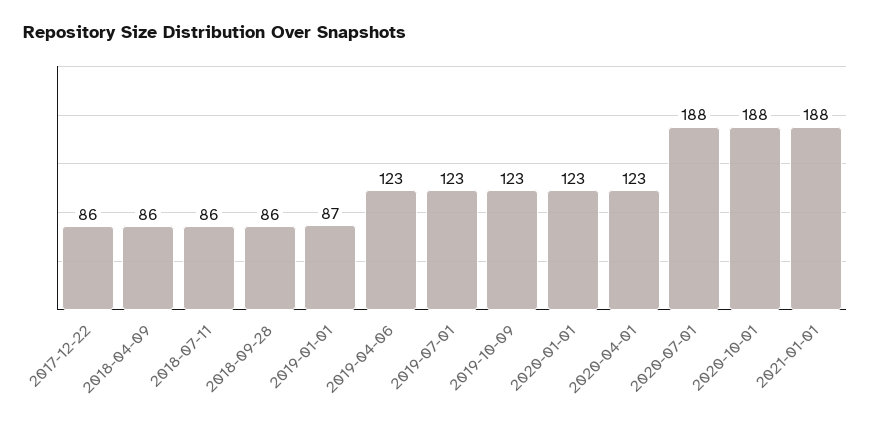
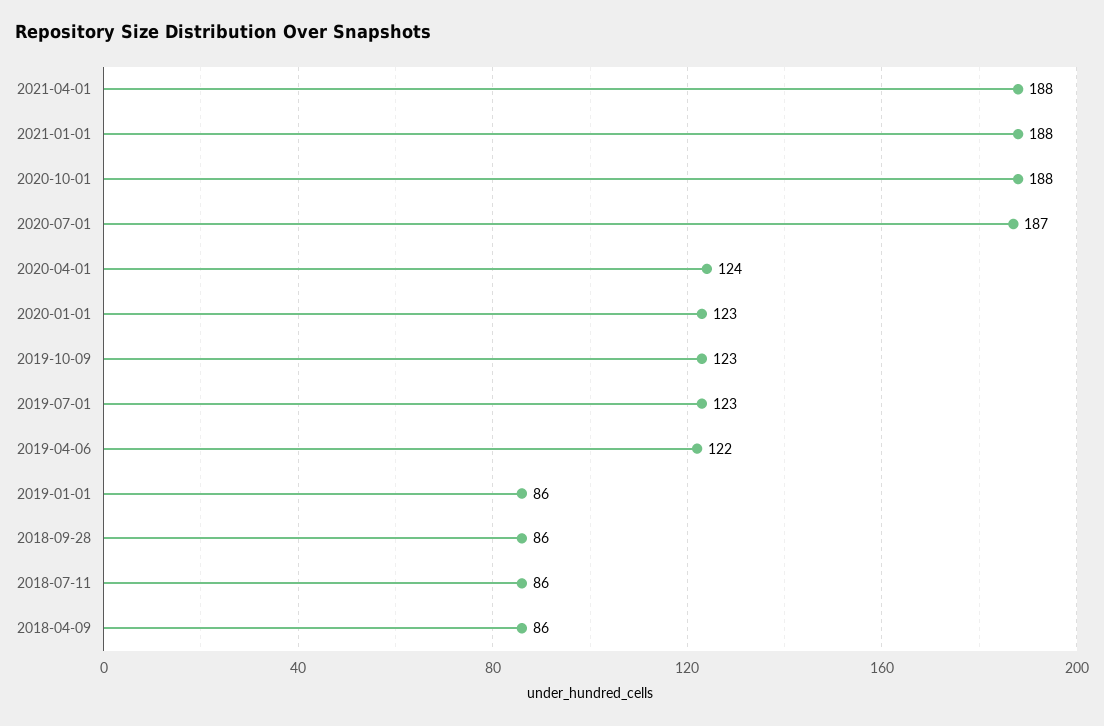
2017-12-22: 86 -> none
2019-01-01: 87 -> 86
2019-04-06: 123 -> 122
2020-04-01: 123 -> 124
2020-07-01: 188 -> 187
2021-04-01: none -> 188

